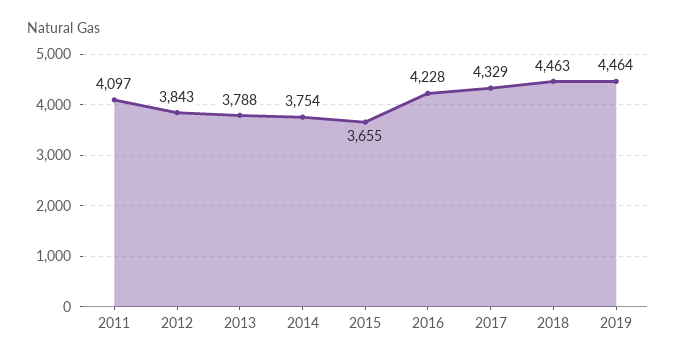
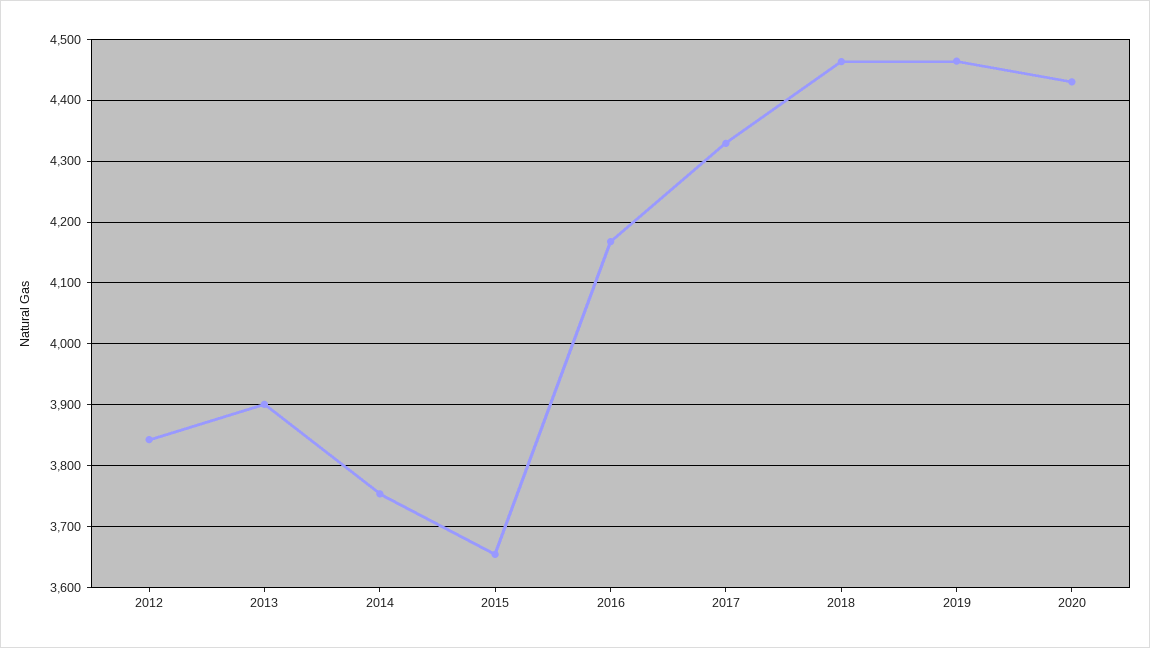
2011: 4097 -> none
2013: 3788 -> 3900
2016: 4228 -> 4170
2020: none -> 4430

